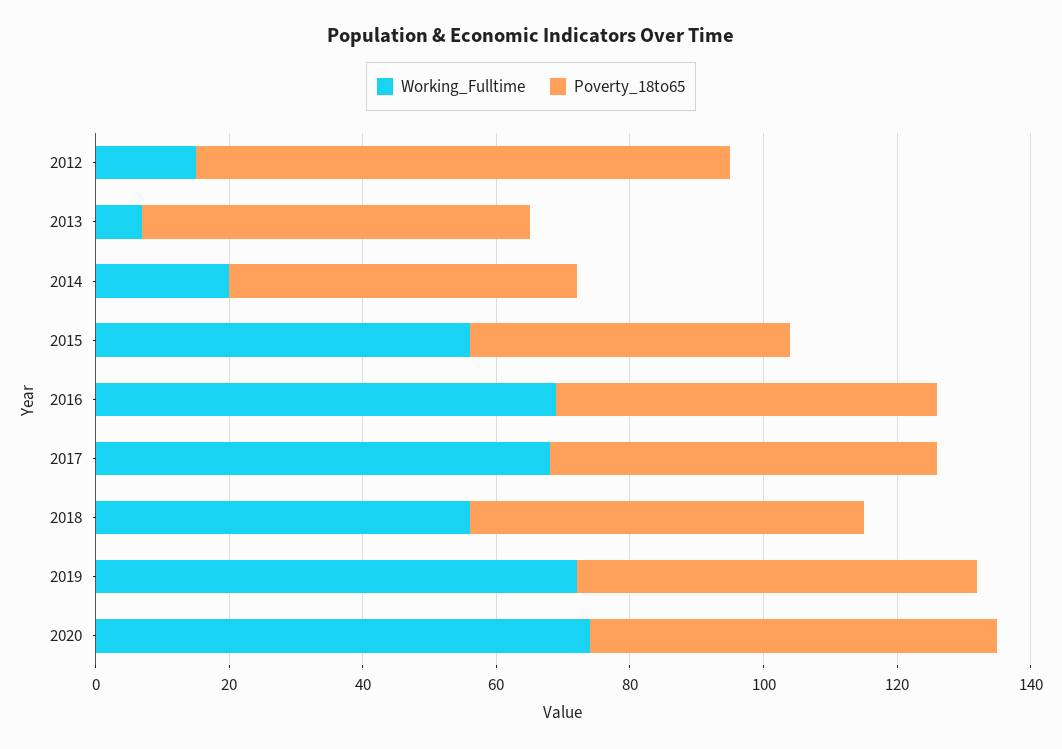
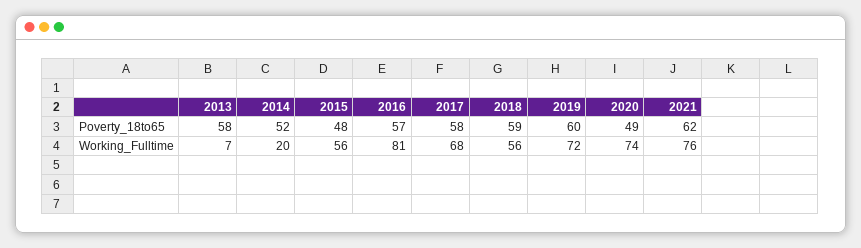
Working_Fulltime, 2012: 15 -> none
Poverty_18to65, 2012: 80 -> none
Working_Fulltime, 2016: 70 -> 81
Poverty_18to65, 2020: 60 -> 49
Poverty_18to65, 2021: none -> 62
Working_Fulltime, 2021: none -> 76

